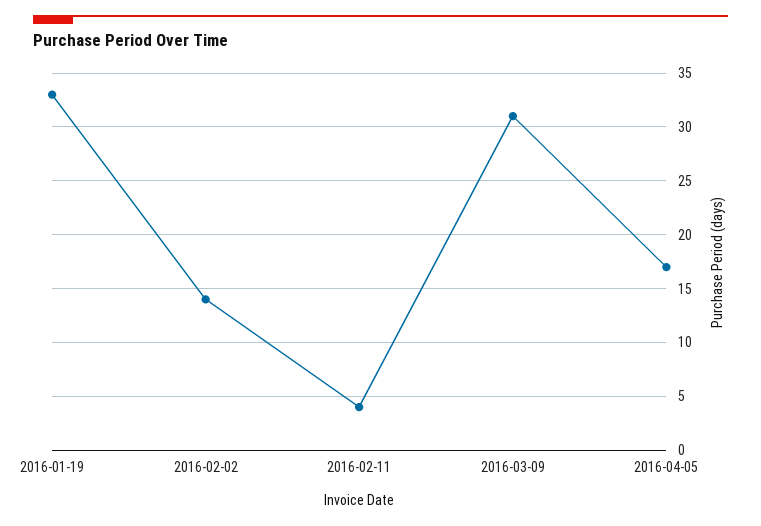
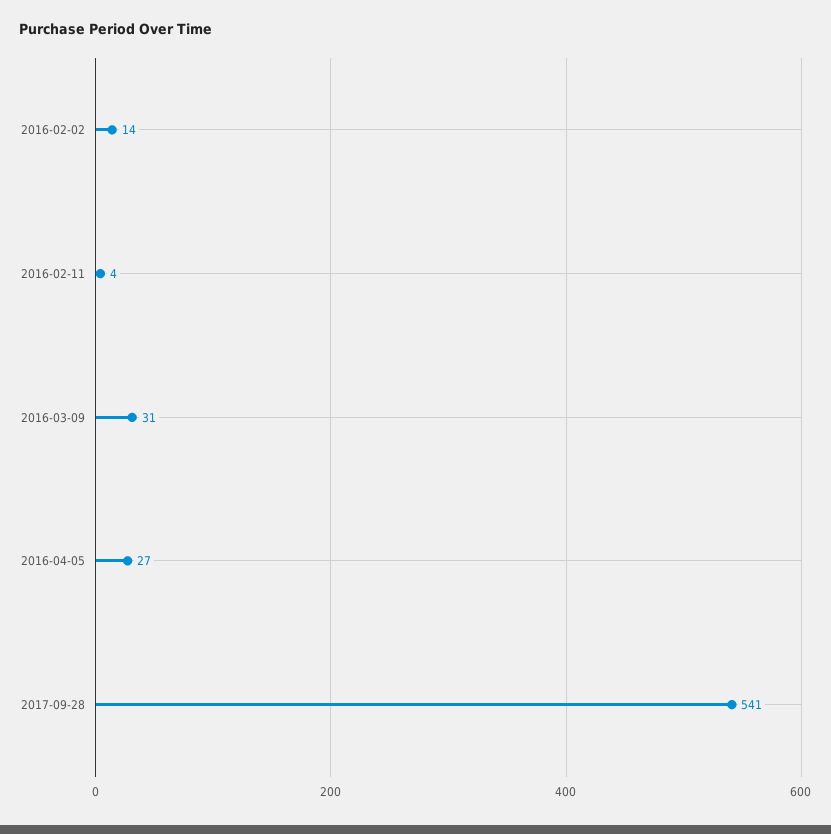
2016-01-19: 33 -> none
2016-04-05: 17 -> 27
2017-09-28: none -> 541

